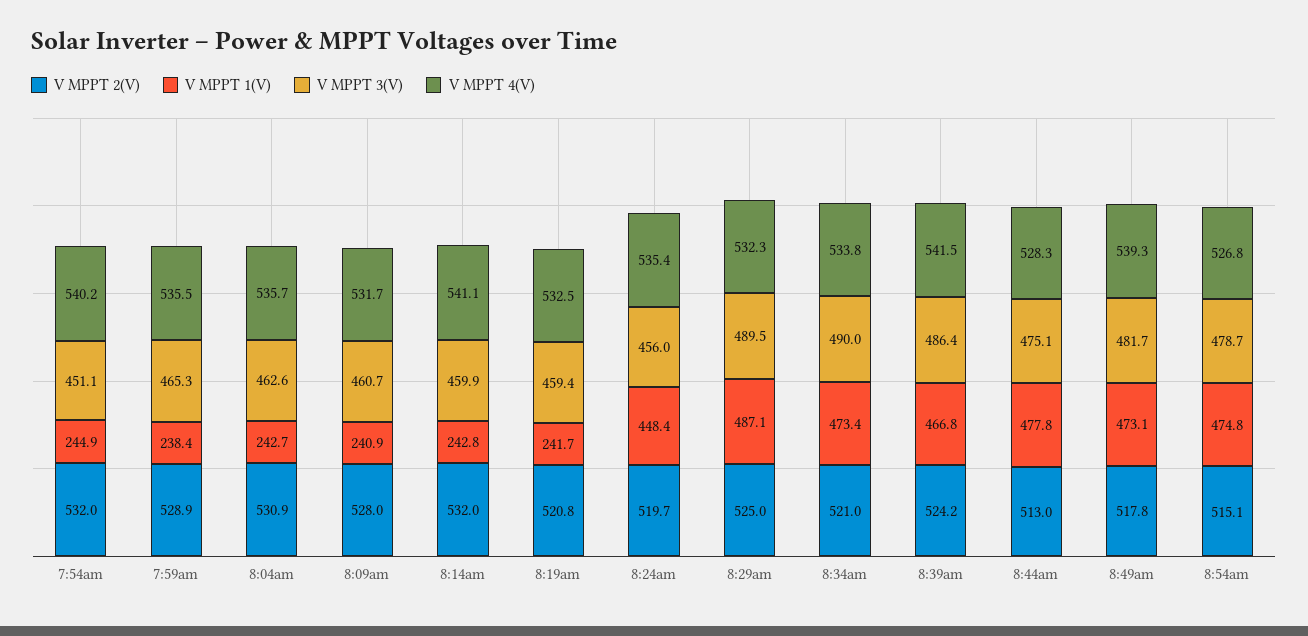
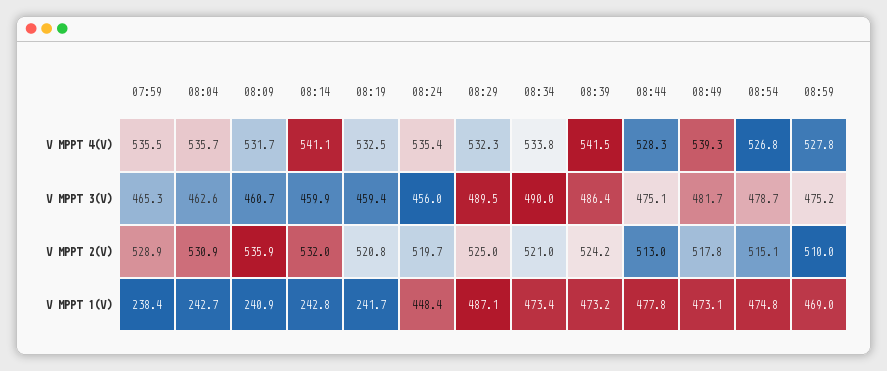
V MPPT 2(V), 7:54am: 532 -> none
V MPPT 1(V), 7:54am: 244.9 -> none
V MPPT 3(V), 7:54am: 451.1 -> none
V MPPT 4(V), 7:54am: 540.2 -> none
V MPPT 2(V), 8:09am: 528 -> 535.9
V MPPT 1(V), 8:39am: 466.8 -> 473.2
V MPPT 4(V), 08:59: none -> 527.8
V MPPT 3(V), 08:59: none -> 475.2
V MPPT 2(V), 08:59: none -> 510
V MPPT 1(V), 08:59: none -> 469

